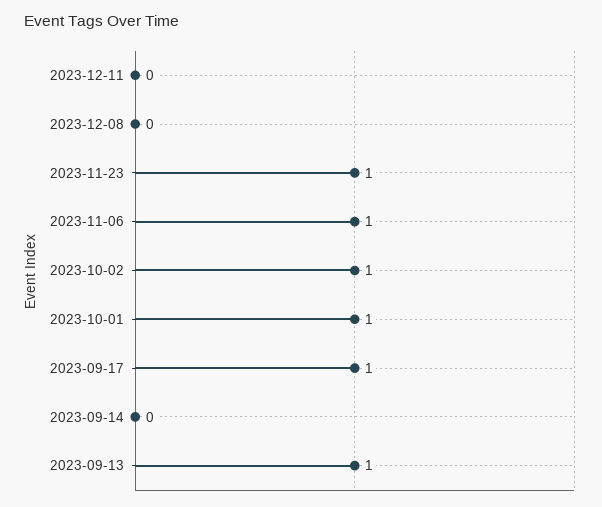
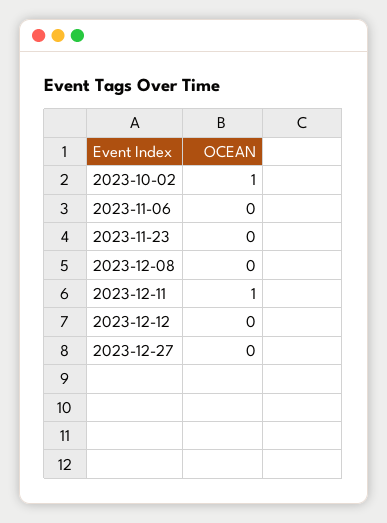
2023-12-11: 0 -> 1
2023-11-23: 1 -> 0
2023-11-06: 1 -> 0
2023-10-01: 1 -> none
2023-09-17: 1 -> none
2023-09-14: 0 -> none
2023-09-13: 1 -> none
2023-12-12: none -> 0
2023-12-27: none -> 0

